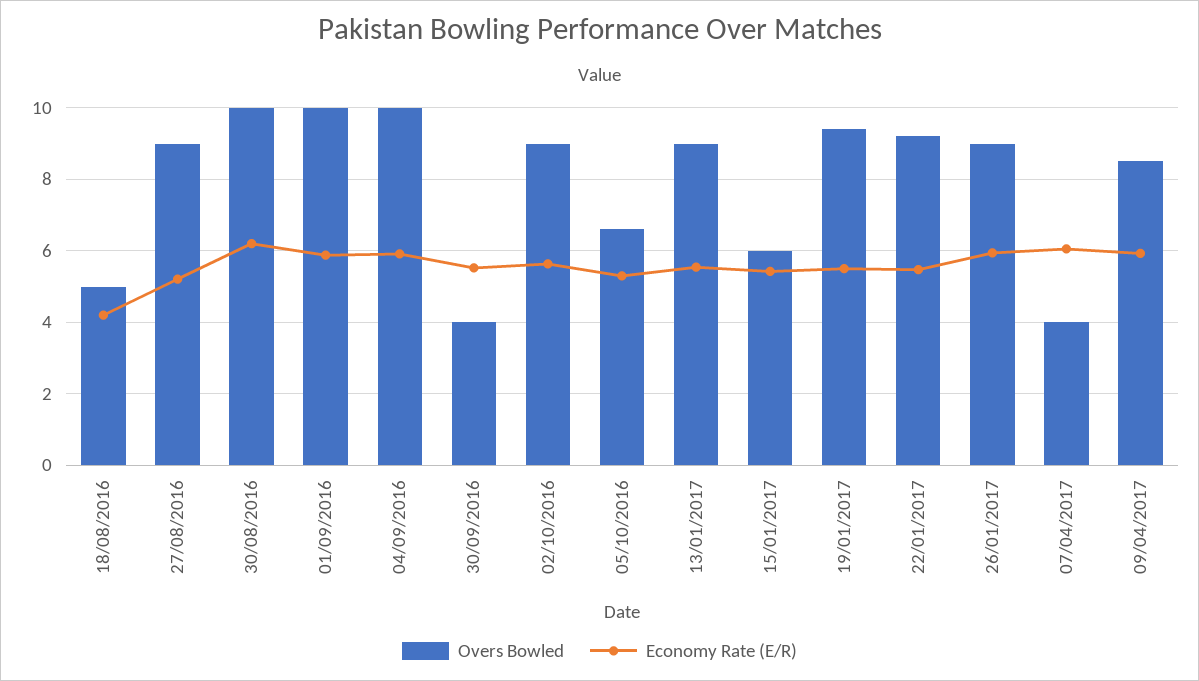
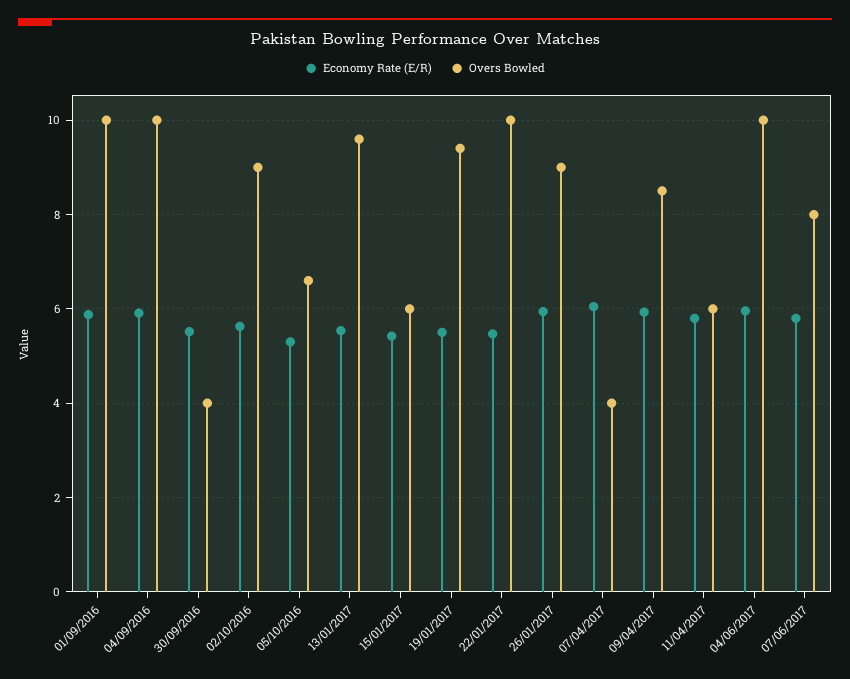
Overs Bowled, 18/08/2016: 5 -> none
Economy Rate (E/R), 18/08/2016: 4.2 -> none
Overs Bowled, 27/08/2016: 9 -> none
Economy Rate (E/R), 27/08/2016: 5.2 -> none
Overs Bowled, 30/08/2016: 10 -> none
Economy Rate (E/R), 30/08/2016: 6.2 -> none
Overs Bowled, 13/01/2017: 9 -> 9.6
Overs Bowled, 22/01/2017: 9.2 -> 10
Economy Rate (E/R), 11/04/2017: none -> 5.8
Overs Bowled, 11/04/2017: none -> 6
Economy Rate (E/R), 04/06/2017: none -> 6
Overs Bowled, 04/06/2017: none -> 10
Economy Rate (E/R), 07/06/2017: none -> 5.8
Overs Bowled, 07/06/2017: none -> 8

